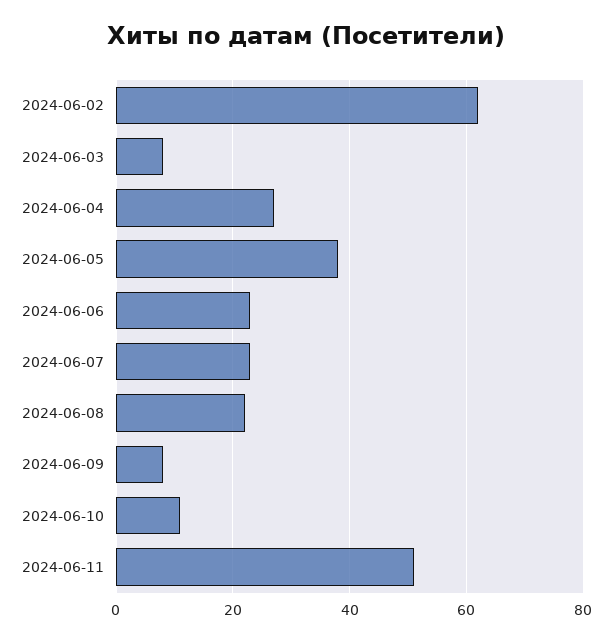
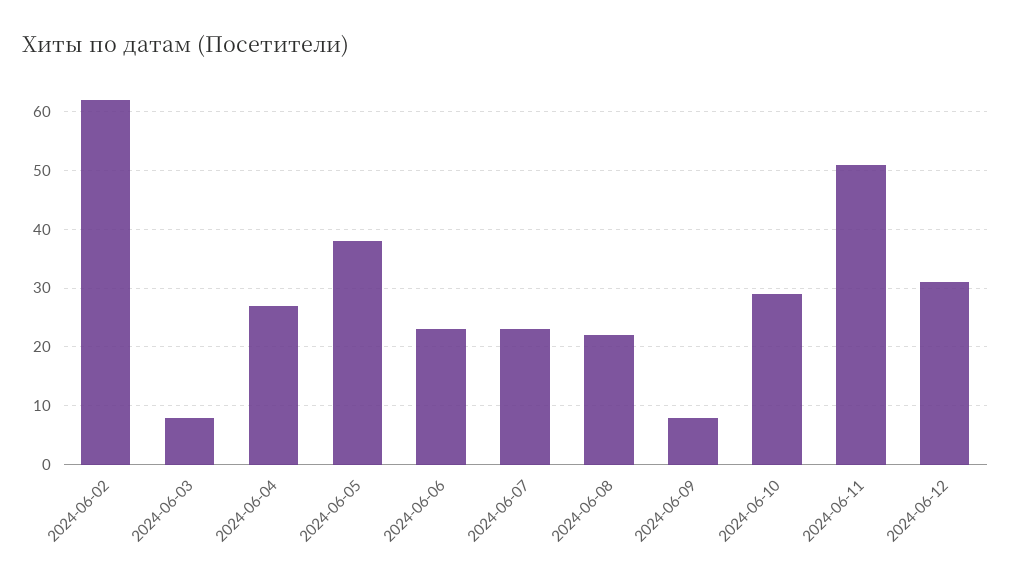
2024-06-10: 10 -> 30
2024-06-12: none -> 30

